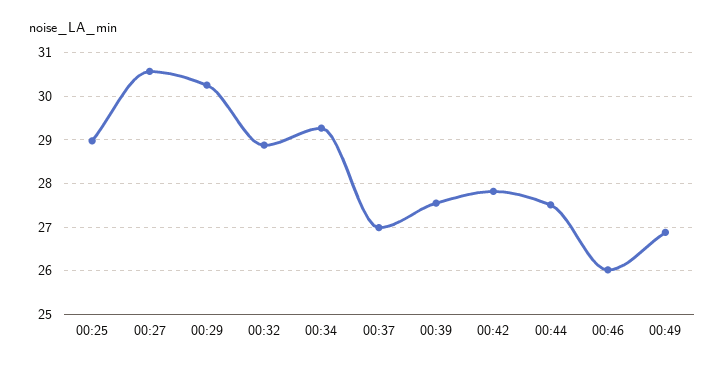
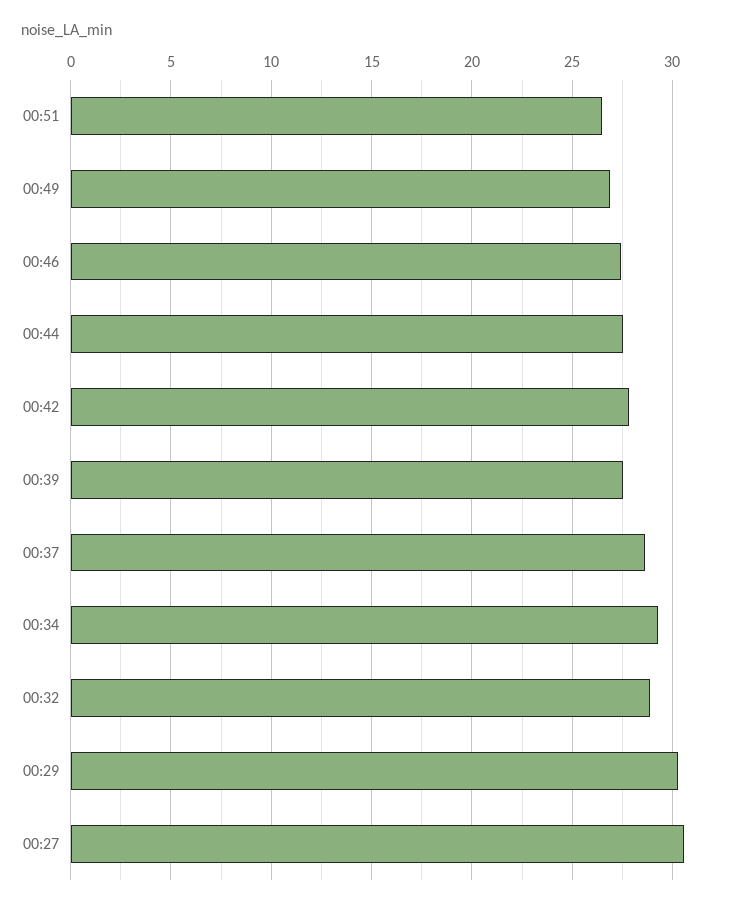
00:25: 29 -> none
00:37: 27 -> 28.5
00:46: 26 -> 27.5
00:51: none -> 26.5

